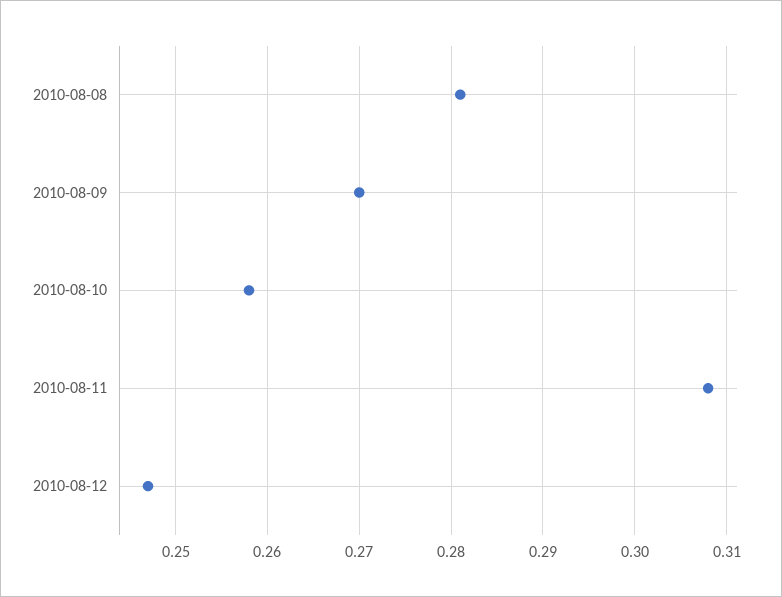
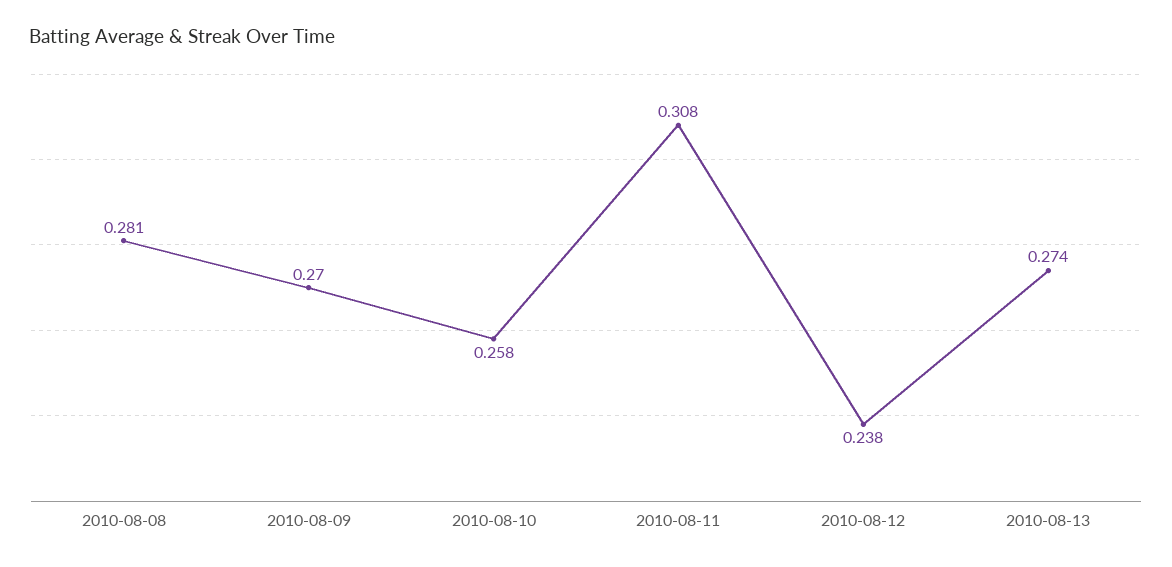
2010-08-12: 0.247 -> 0.238
2010-08-13: none -> 0.274

